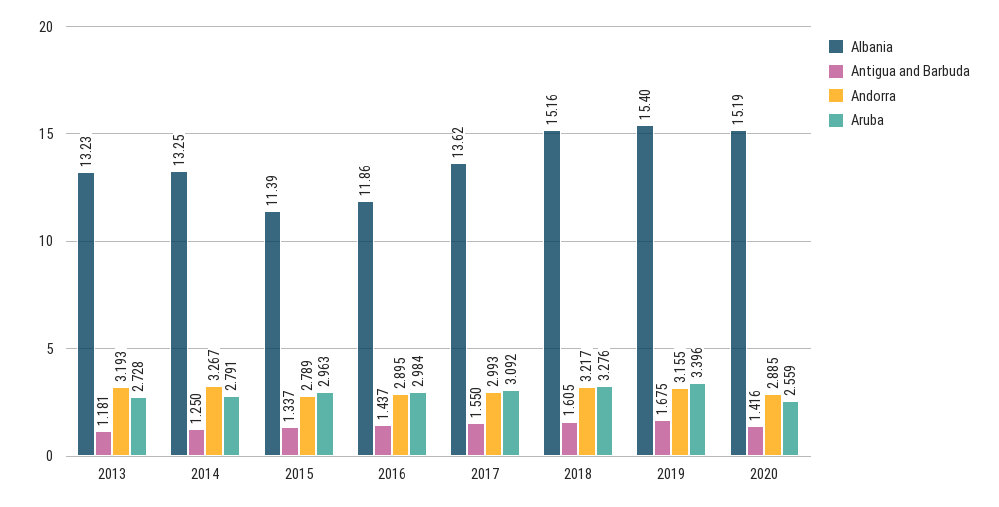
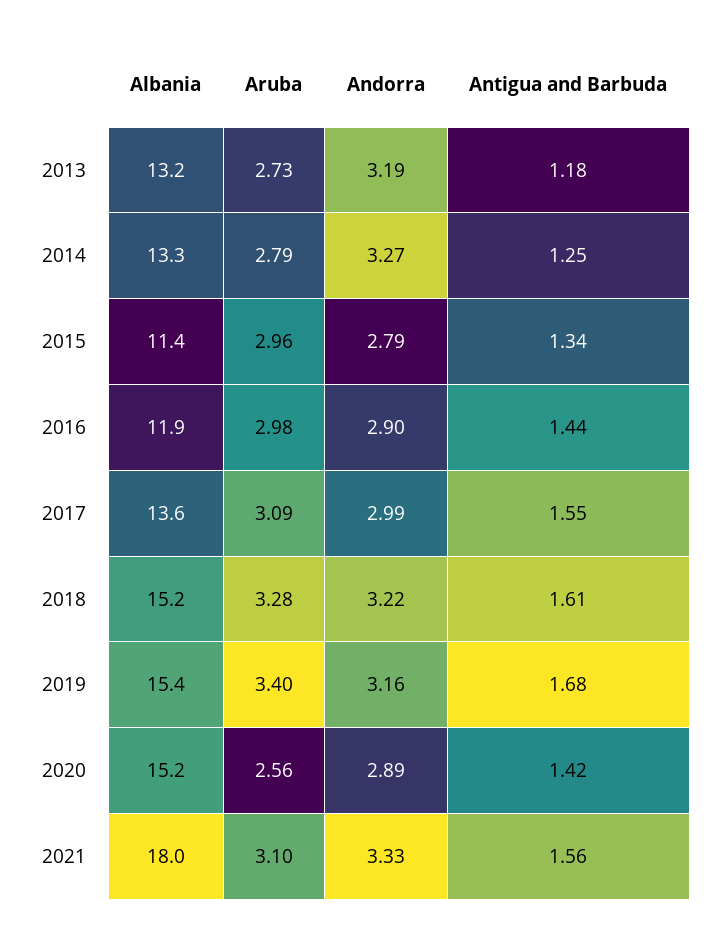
Albania, 2021: none -> 18
Aruba, 2021: none -> 3.1
Andorra, 2021: none -> 3.33
Antigua and Barbuda, 2021: none -> 1.56

